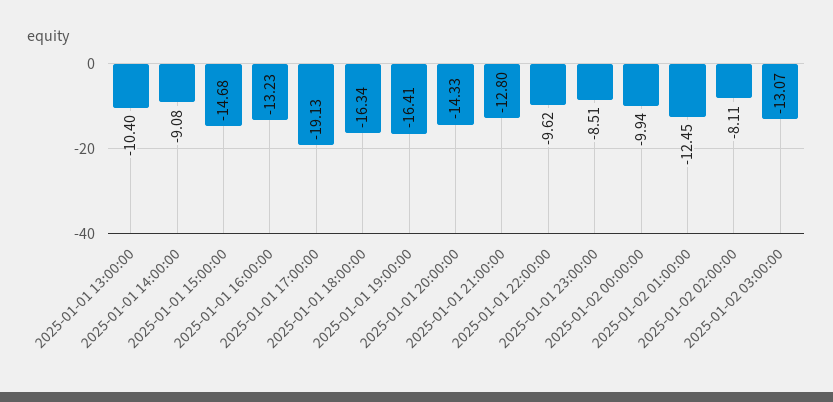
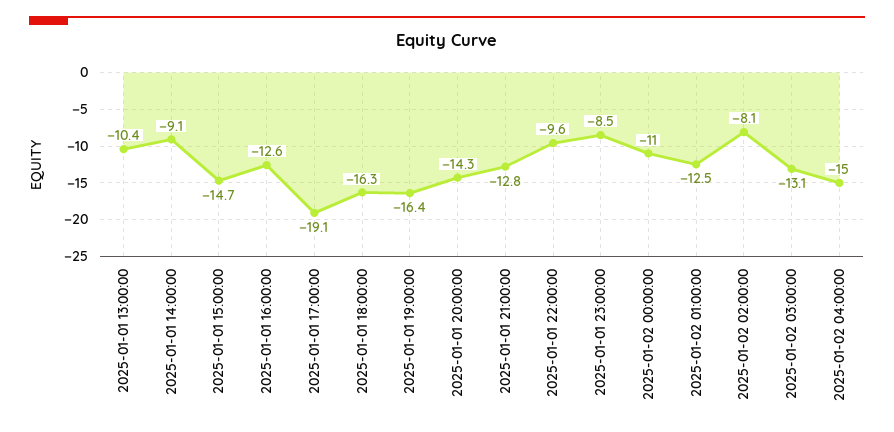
2025-01-01 16:00:00: -13.23 -> -12.6
2025-01-02 00:00:00: -9.94 -> -11
2025-01-02 04:00:00: none -> -15

